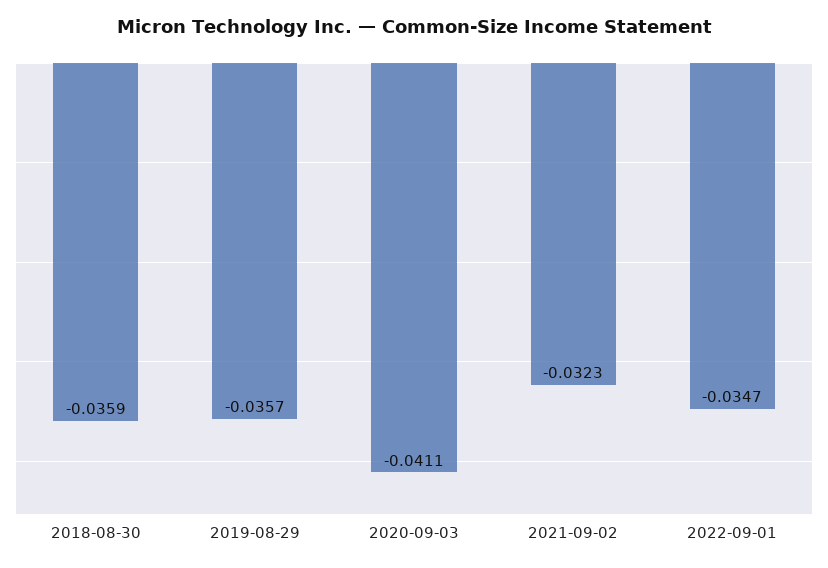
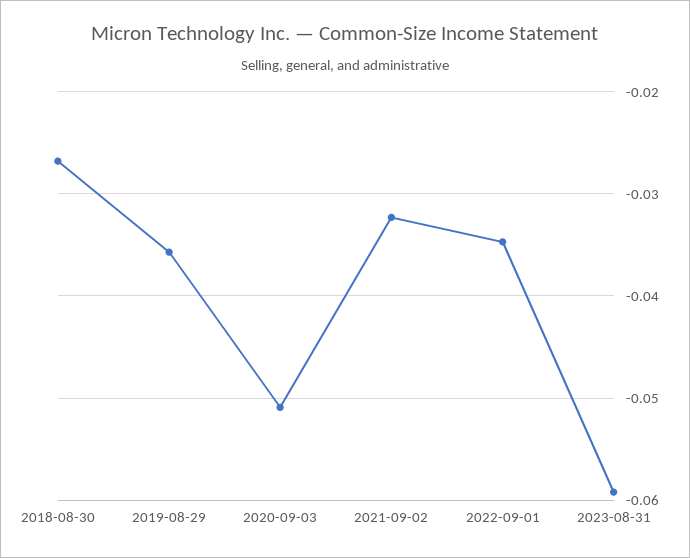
2018-08-30: -0.0359 -> -0.027
2020-09-03: -0.0411 -> -0.051
2023-08-31: none -> -0.059

